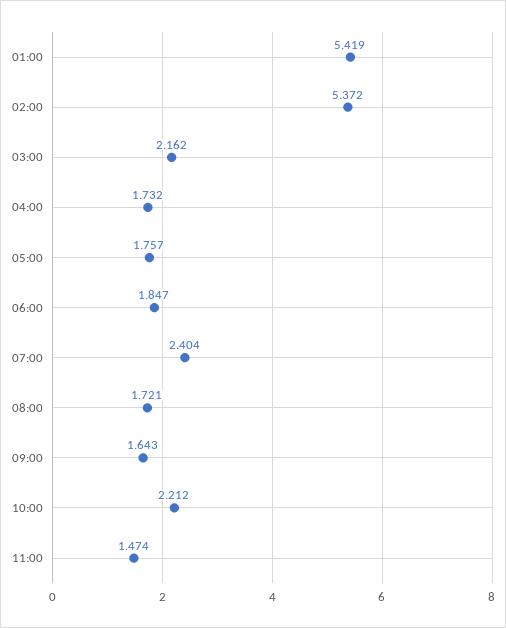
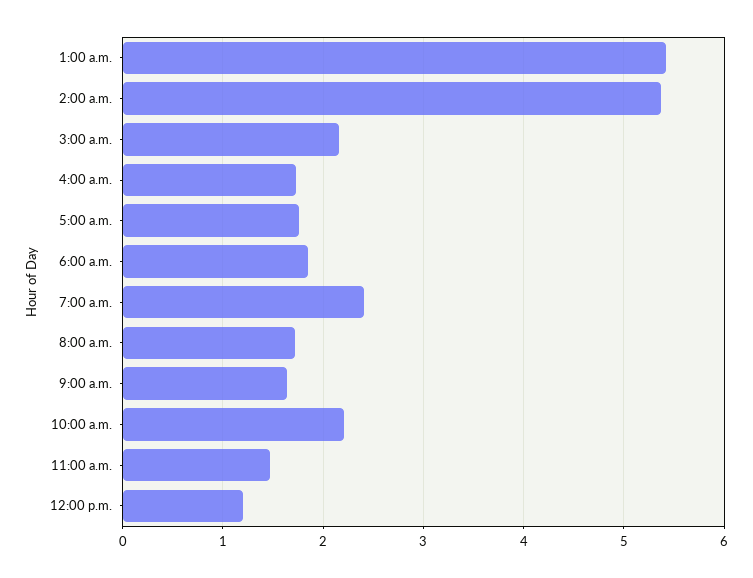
12:00 p.m.: none -> 1.2

